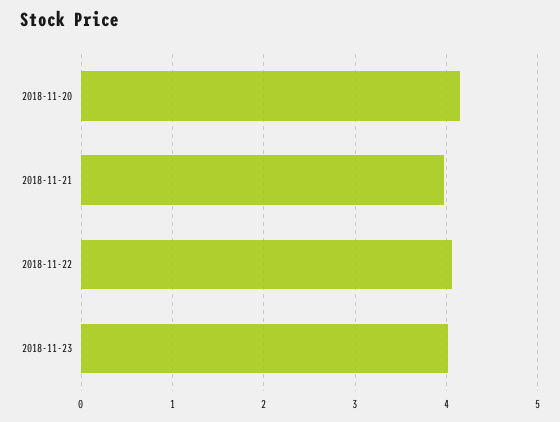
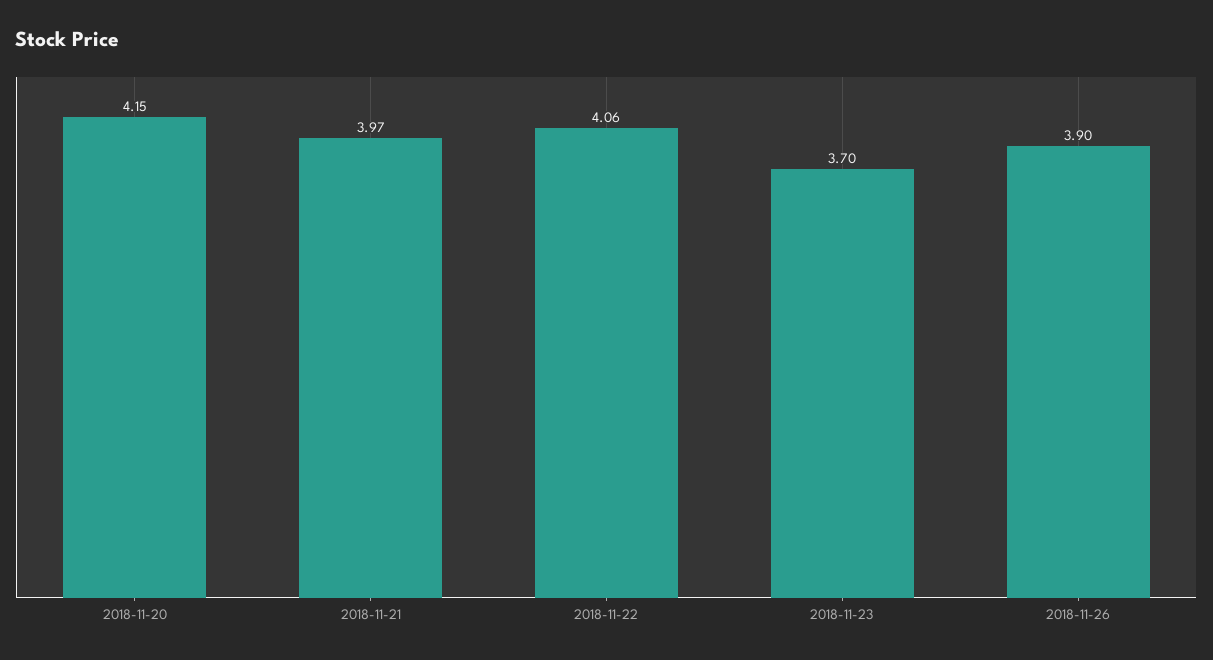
2018-11-23: 4 -> 3.7
2018-11-26: none -> 3.9

